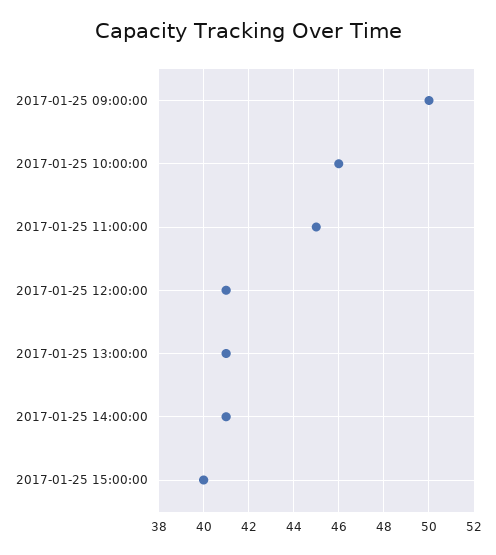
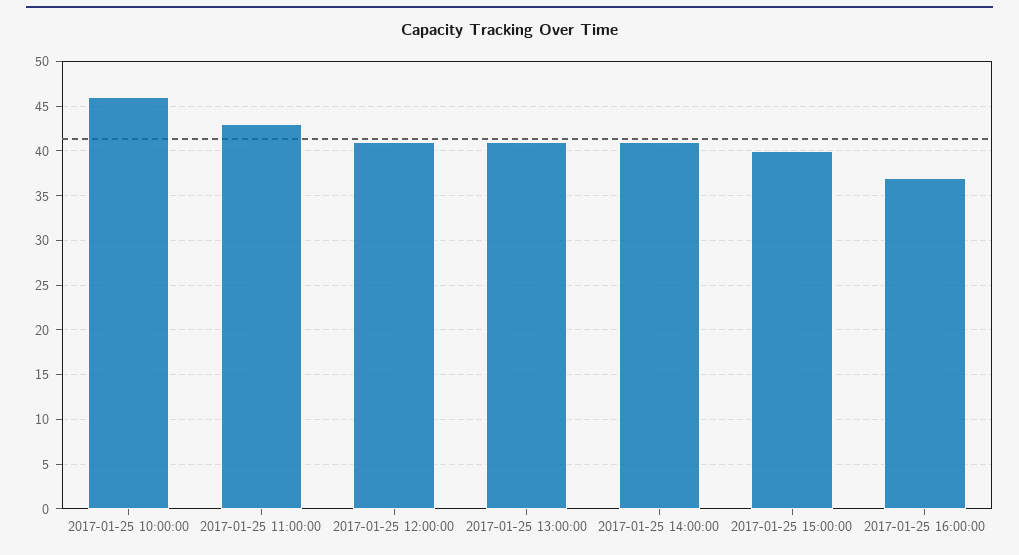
2017-01-25 09:00:00: 50 -> none
2017-01-25 11:00:00: 45 -> 43
2017-01-25 16:00:00: none -> 37

